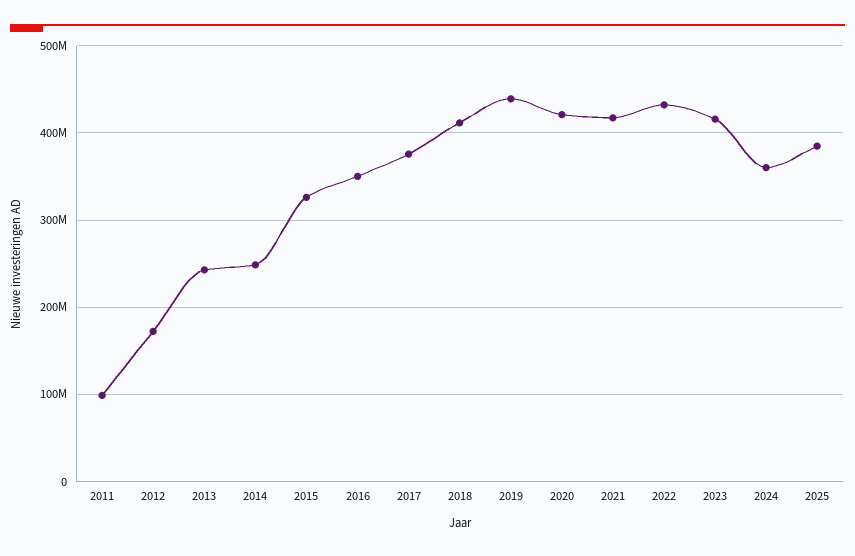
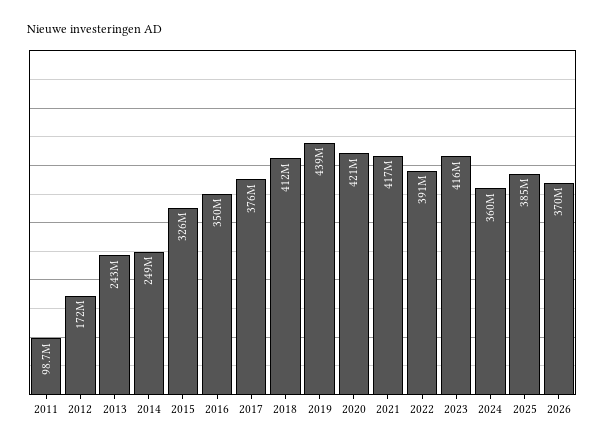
2022: 430000000 -> 391000000
2026: none -> 370000000

